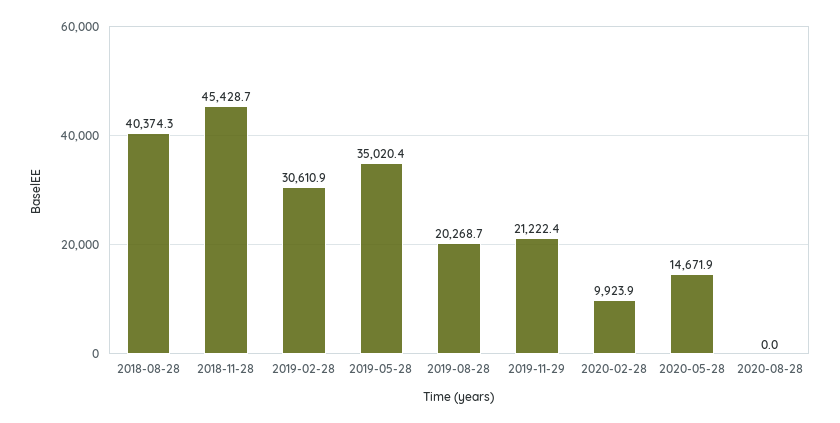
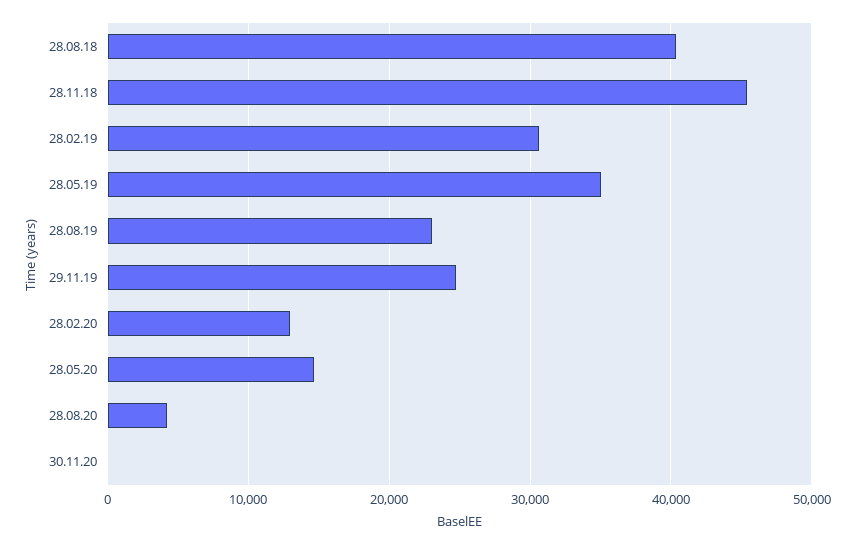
2019-08-28: 20268.7 -> 23000
2019-11-29: 21222.4 -> 25000
2020-02-28: 9923.9 -> 13000
2020-08-28: 0 -> 4000
30.11.20: none -> 0

